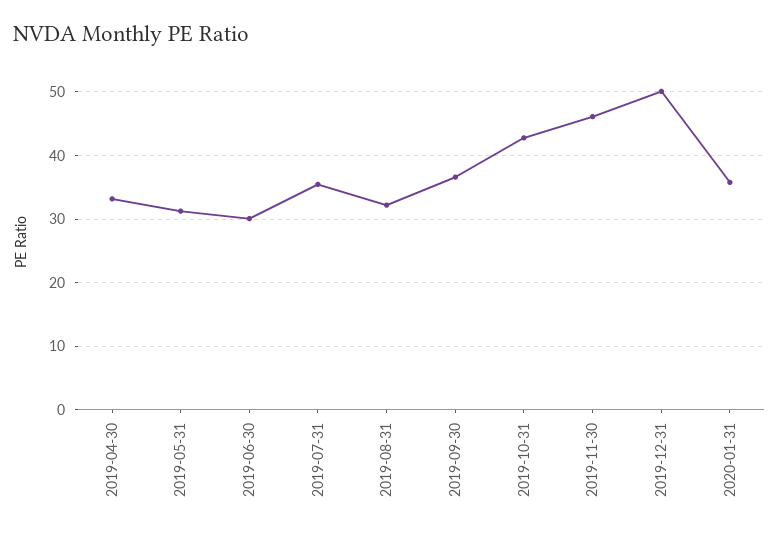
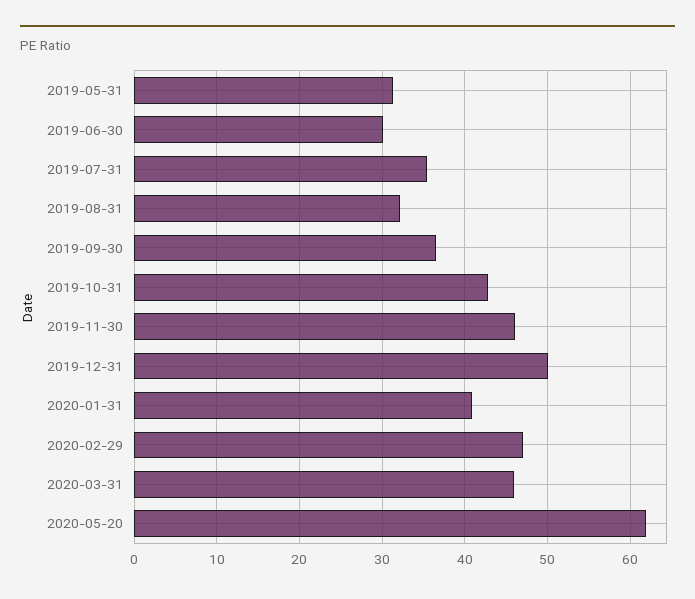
2019-04-30: 33 -> none
2020-01-31: 36 -> 41
2020-02-29: none -> 47
2020-03-31: none -> 46
2020-05-20: none -> 62

